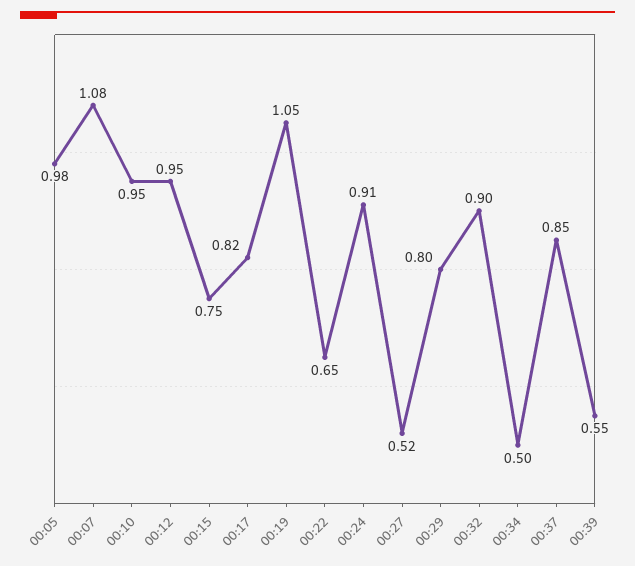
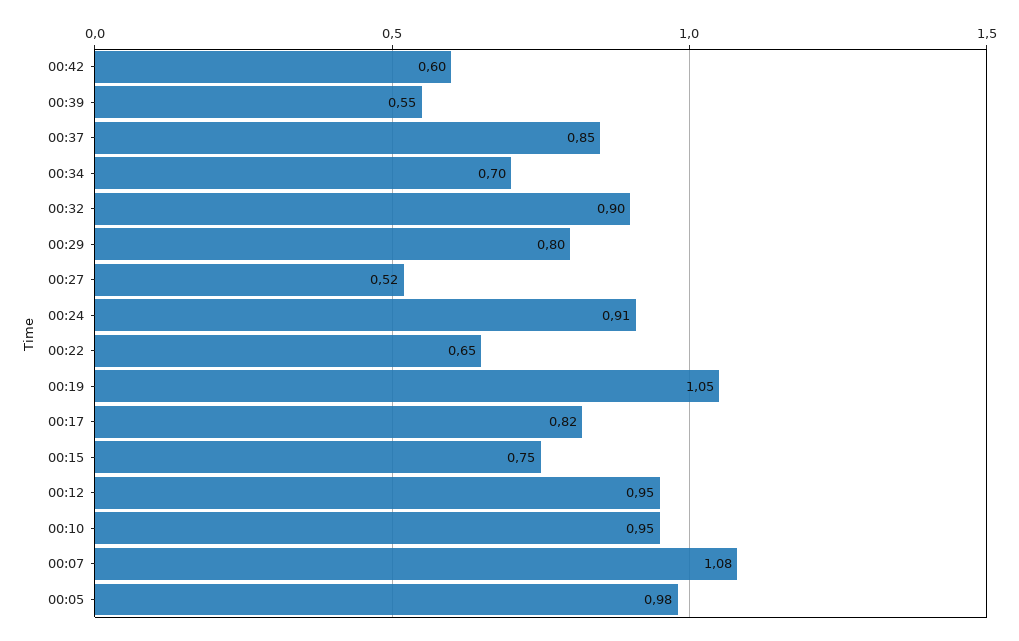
00:34: 0.5 -> 0.7
00:42: none -> 0.6

